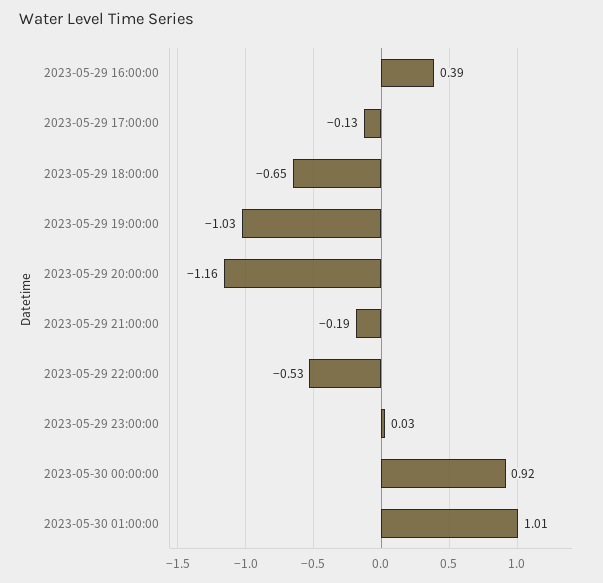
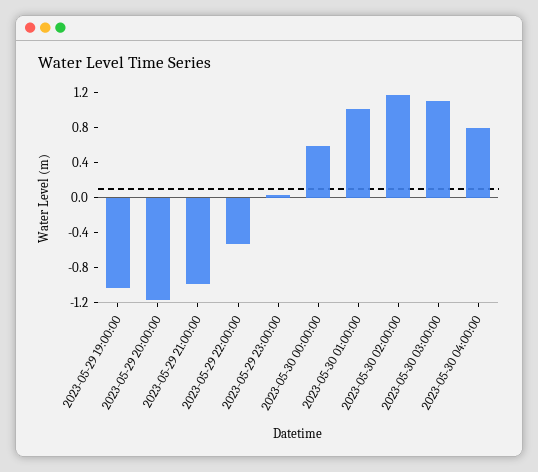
2023-05-29 16:00:00: 0.39 -> none
2023-05-29 17:00:00: -0.13 -> none
2023-05-29 18:00:00: -0.65 -> none
2023-05-29 21:00:00: -0.19 -> -1
2023-05-30 00:00:00: 0.92 -> 0.6
2023-05-30 02:00:00: none -> 1.2
2023-05-30 03:00:00: none -> 1.1
2023-05-30 04:00:00: none -> 0.8

